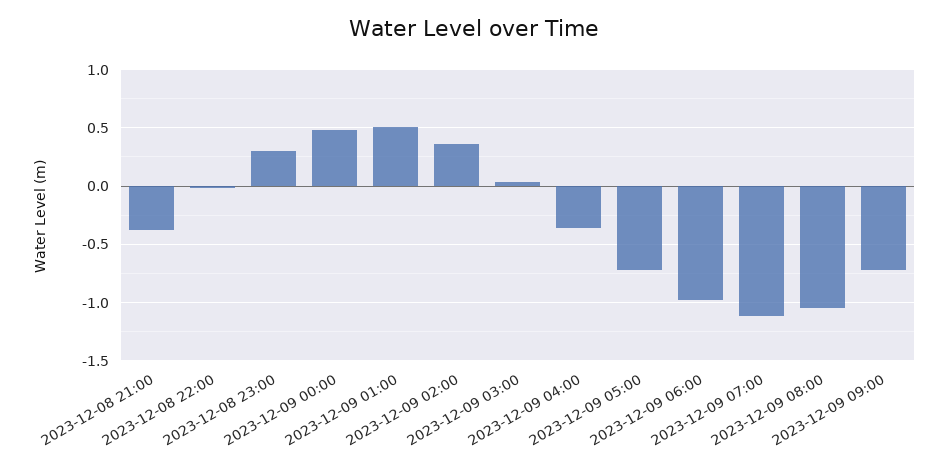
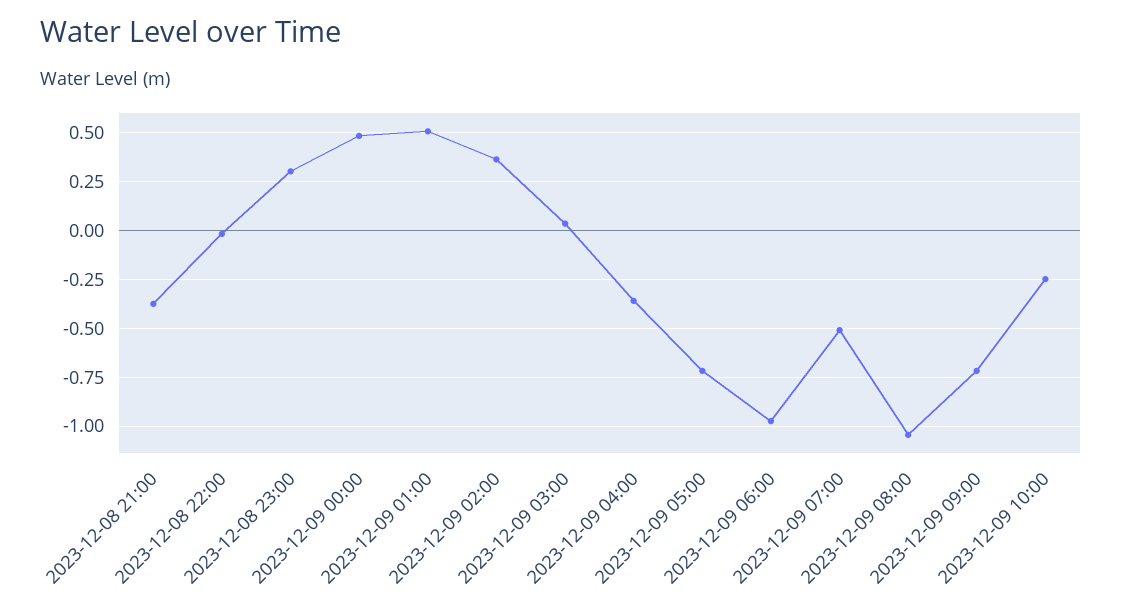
2023-12-09 07:00: -1.1 -> -0.5
2023-12-09 10:00: none -> -0.25

